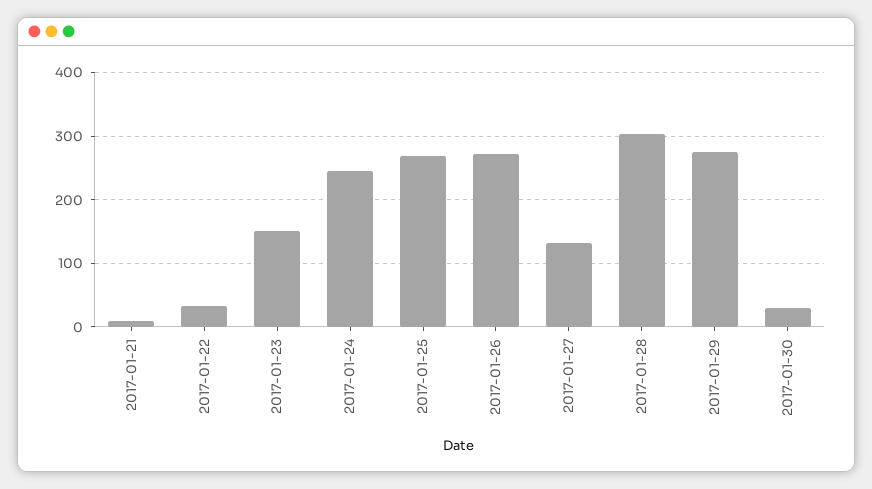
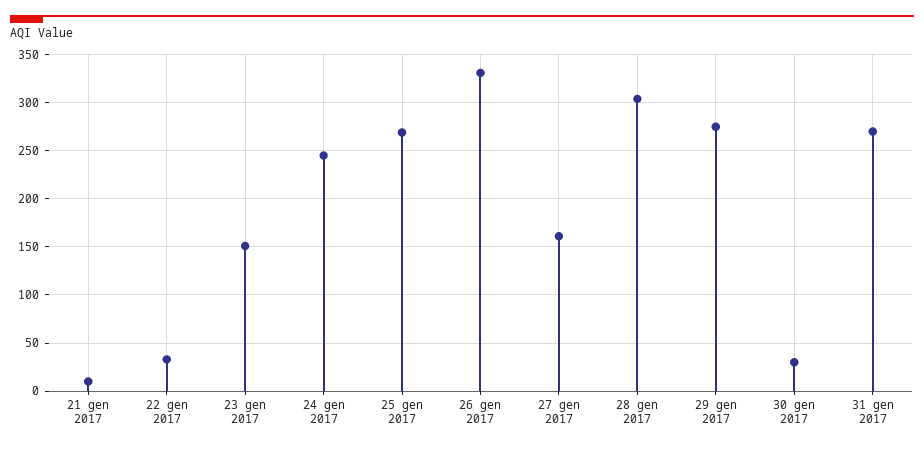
2017-01-26: 270 -> 330
2017-01-27: 130 -> 160
31 gen 2017: none -> 270

